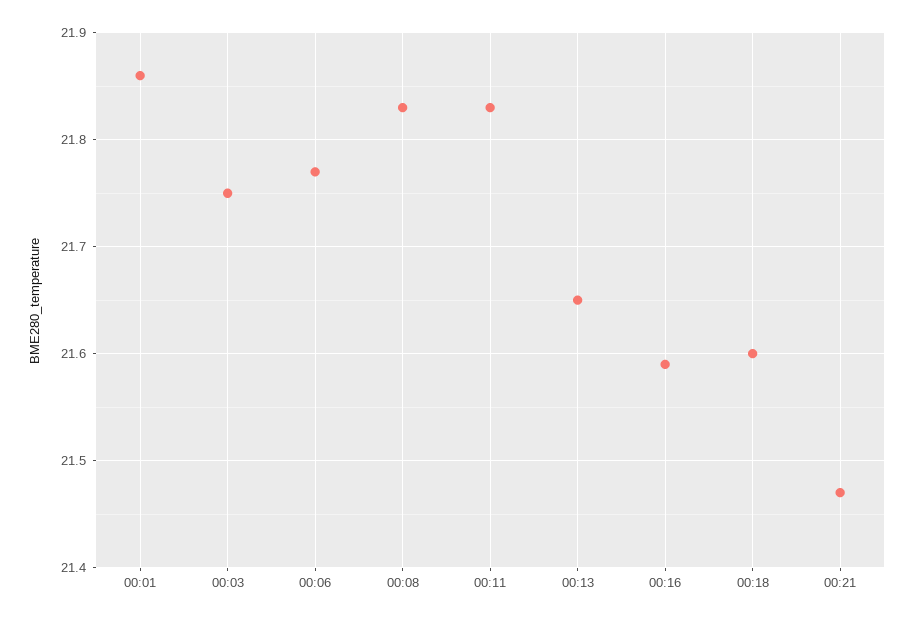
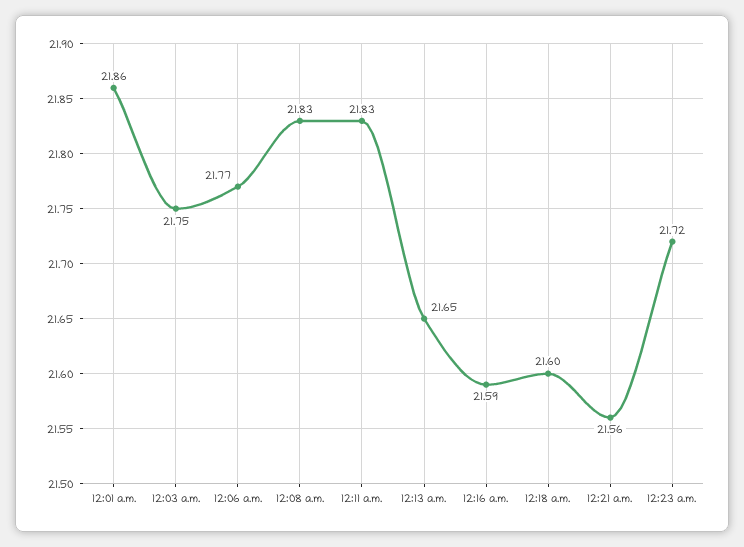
00:21: 21.47 -> 21.56
12:23 a.m.: none -> 21.72

